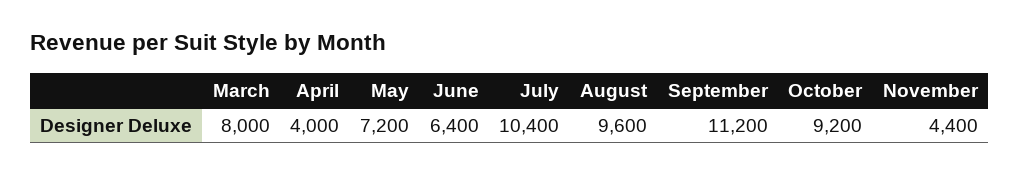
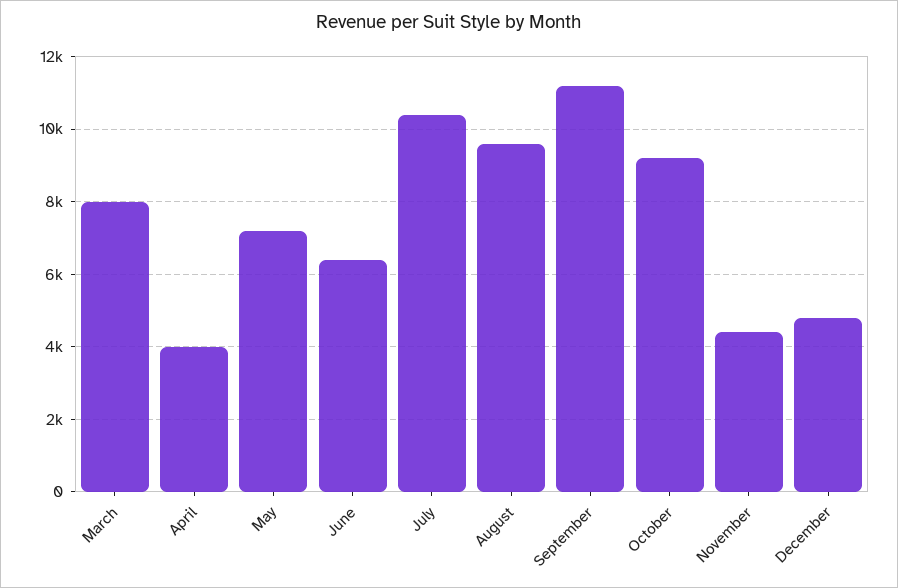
December: none -> 4800

